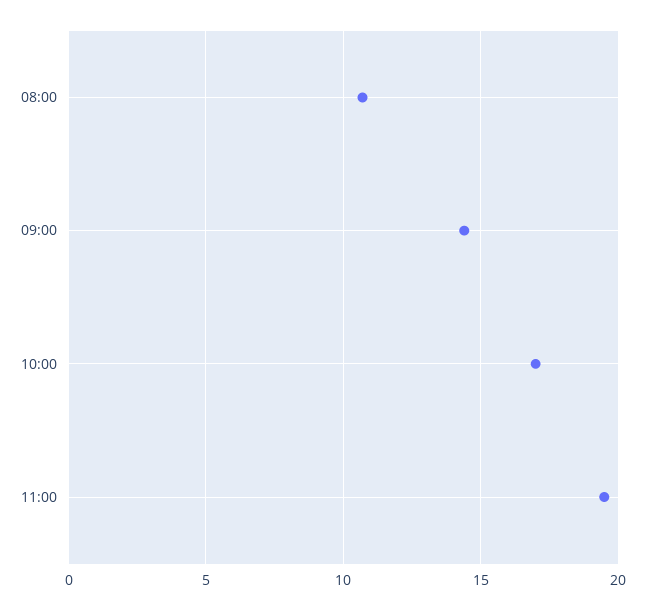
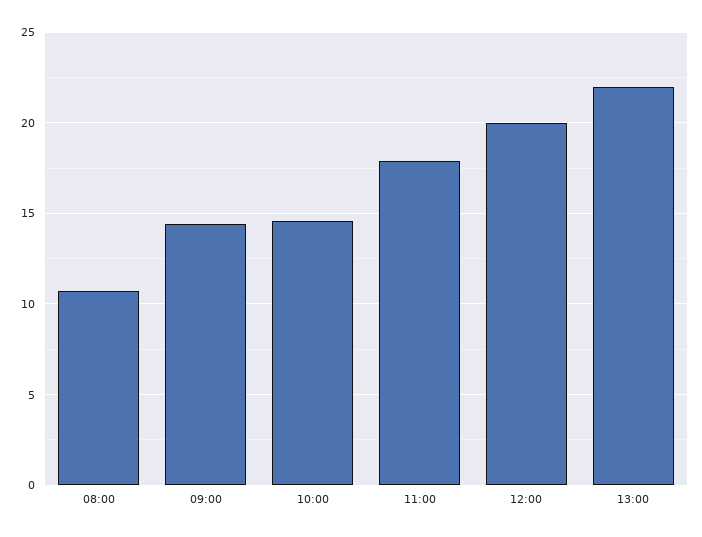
10:00: 17 -> 14.5
11:00: 19.5 -> 18
12:00: none -> 20
13:00: none -> 22

